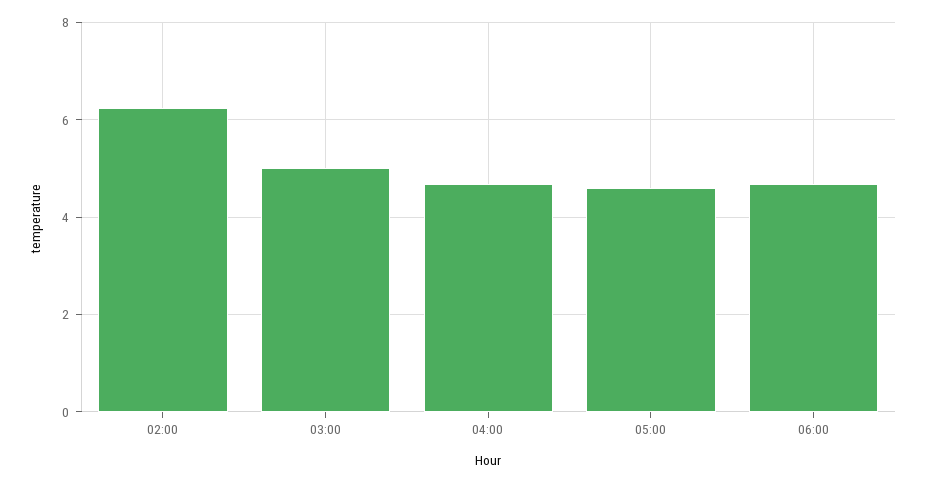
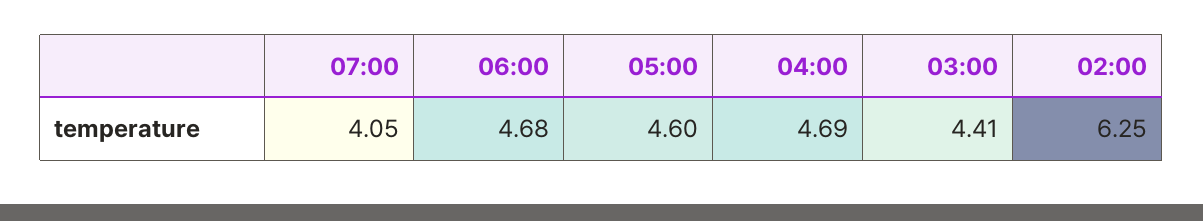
03:00: 5 -> 4.41
07:00: none -> 4.05

